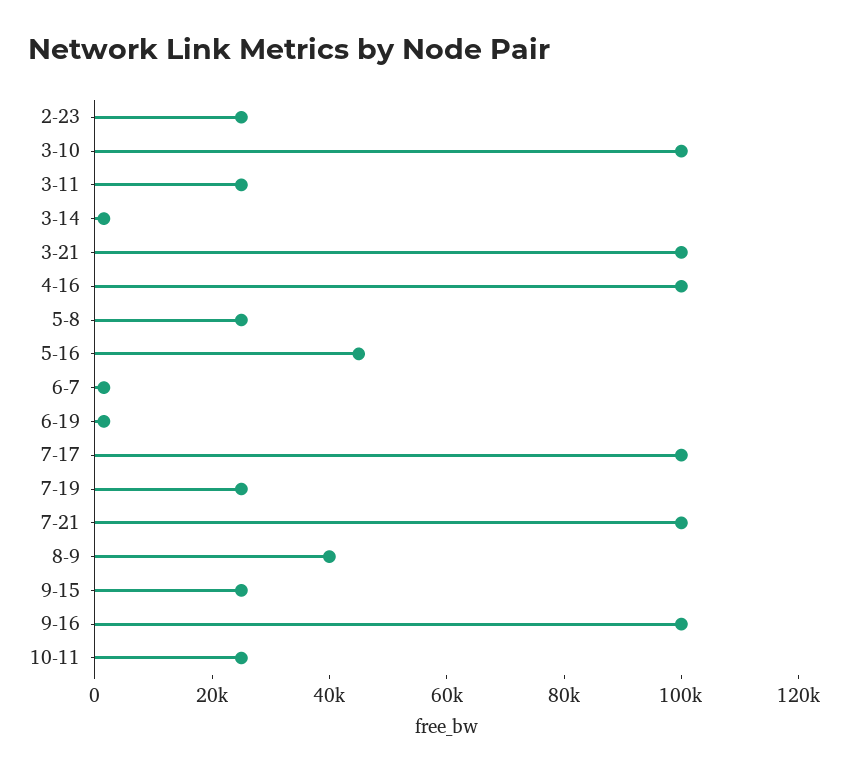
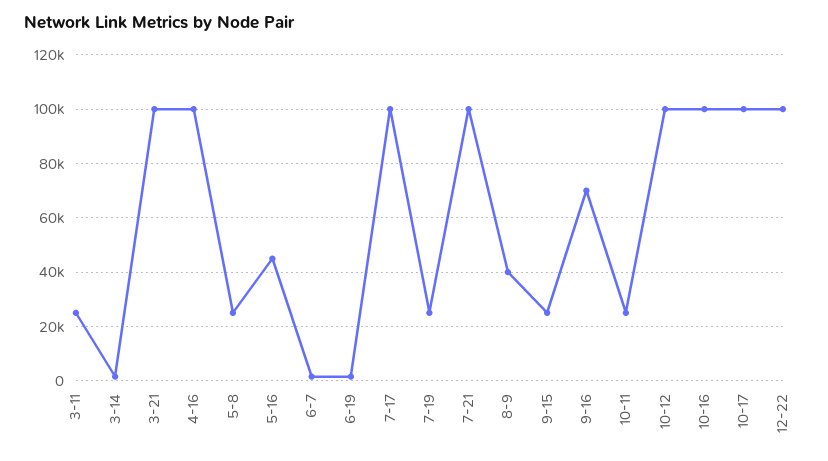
2-23: 25000 -> none
3-10: 100000 -> none
9-16: 100000 -> 70000
10-12: none -> 100000
10-16: none -> 100000
10-17: none -> 100000
12-22: none -> 100000

